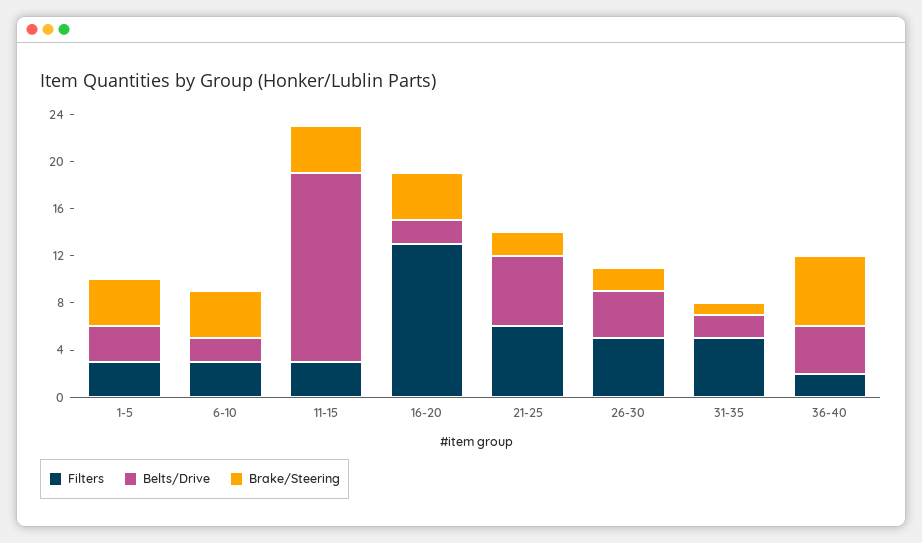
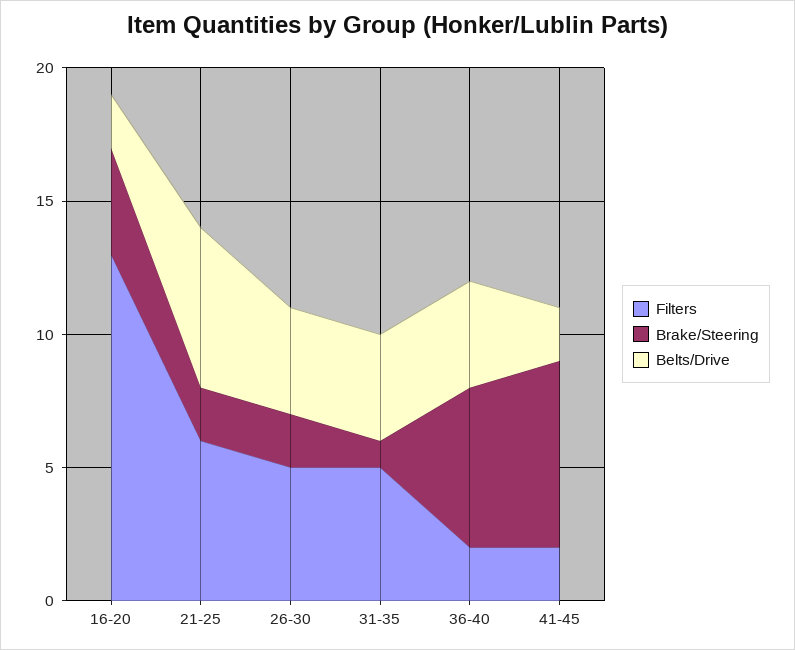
Filters, 1-5: 3 -> none
Belts/Drive, 1-5: 3 -> none
Brake/Steering, 1-5: 4 -> none
Filters, 6-10: 3 -> none
Belts/Drive, 6-10: 2 -> none
Brake/Steering, 6-10: 4 -> none
Filters, 11-15: 3 -> none
Belts/Drive, 11-15: 16 -> none
Brake/Steering, 11-15: 4 -> none
Belts/Drive, 31-35: 2 -> 4
Filters, 41-45: none -> 2
Brake/Steering, 41-45: none -> 7
Belts/Drive, 41-45: none -> 2

